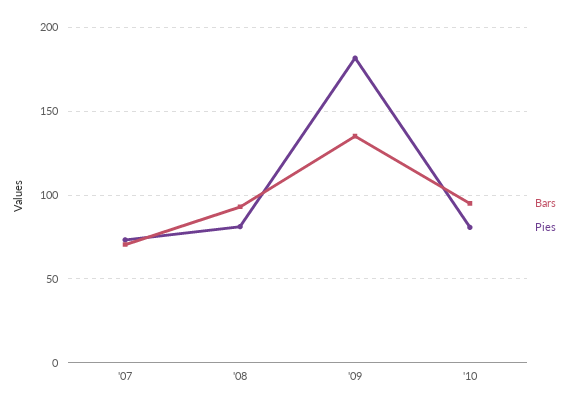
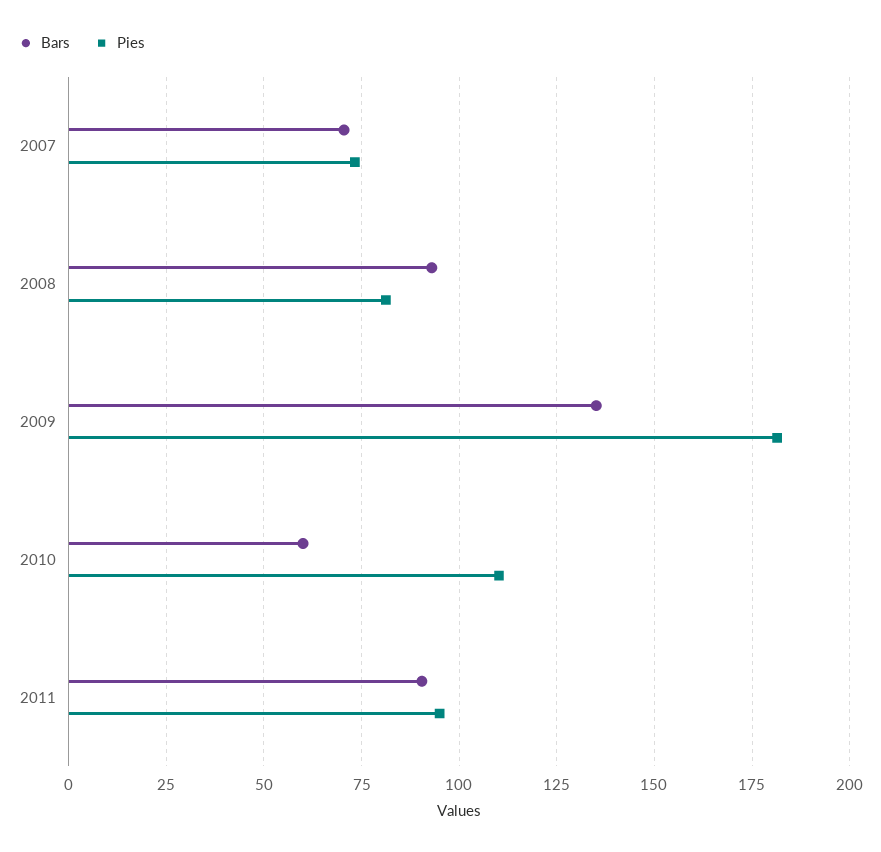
Bars, '10: 95 -> 60
Pies, '10: 80 -> 110
Bars, 2011: none -> 90
Pies, 2011: none -> 95

